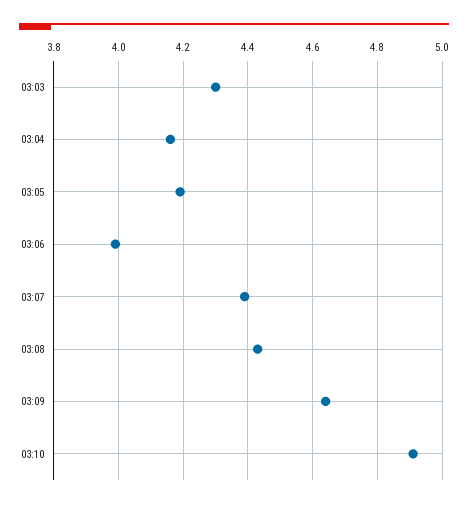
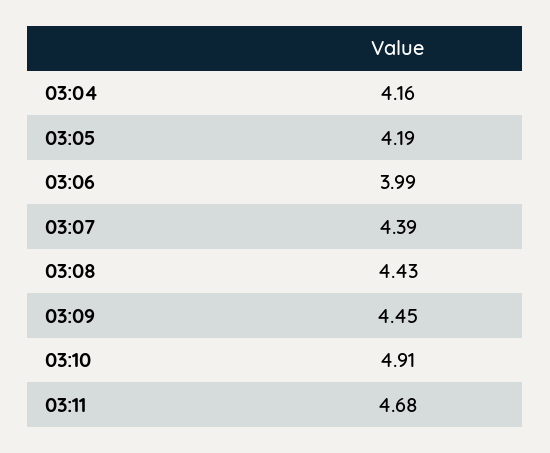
03:03: 4.3 -> none
03:09: 4.65 -> 4.45
03:11: none -> 4.68

